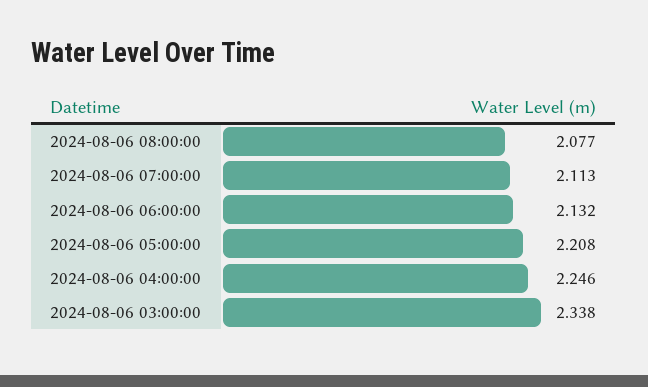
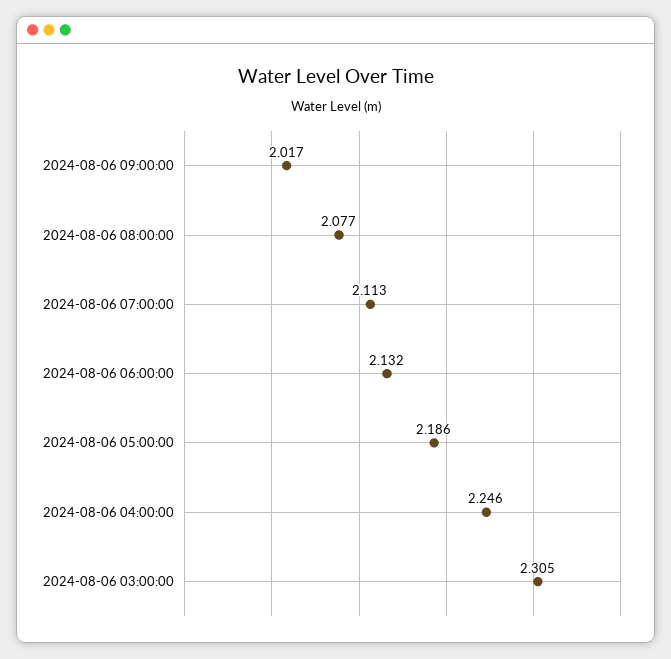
2024-08-06 05:00:00: 2.208 -> 2.186
2024-08-06 03:00:00: 2.338 -> 2.305
2024-08-06 09:00:00: none -> 2.017

